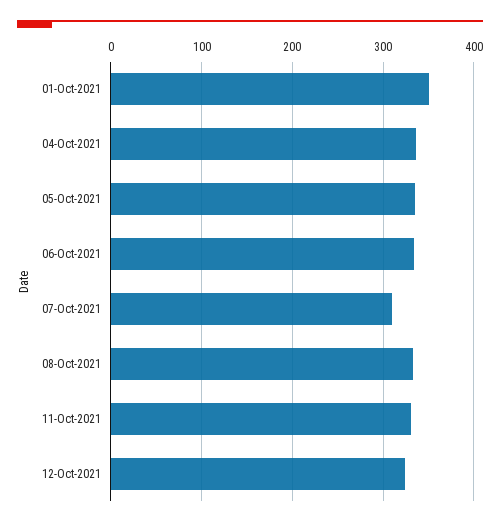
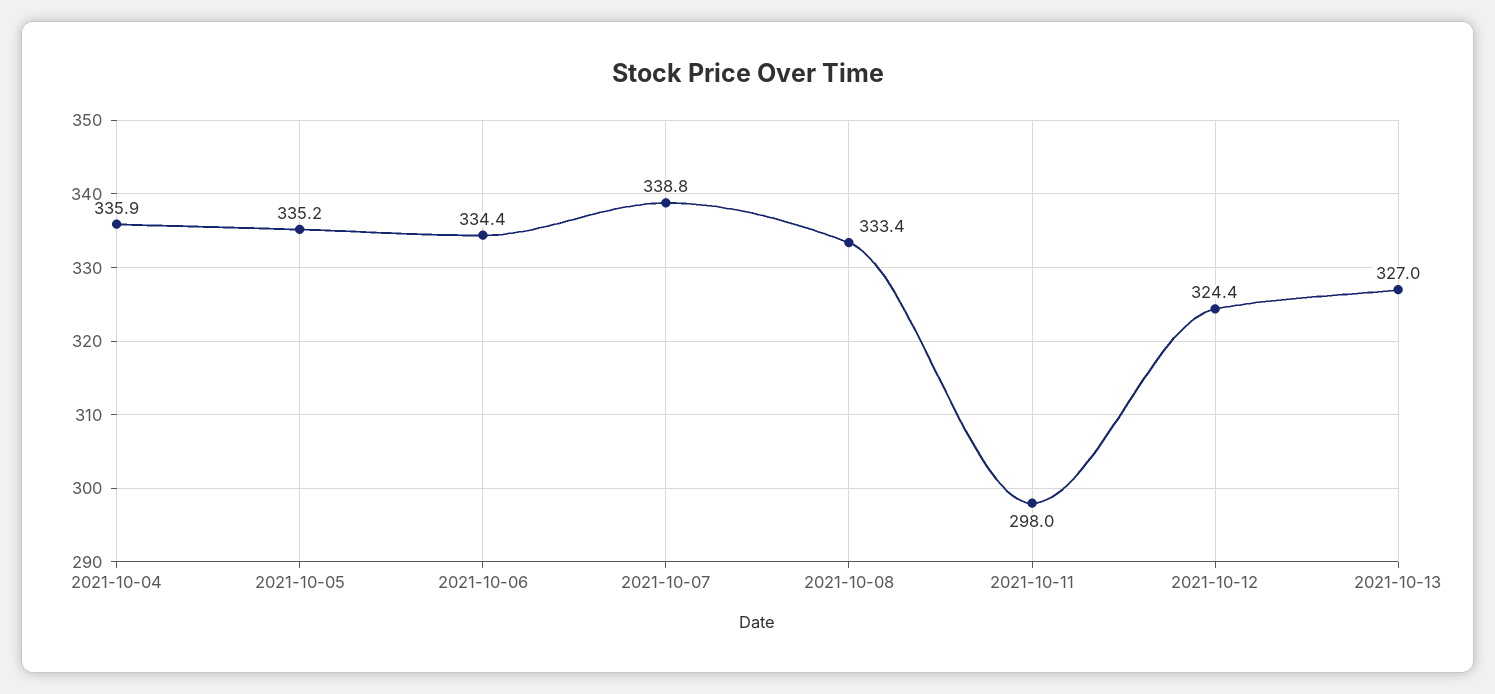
01-Oct-2021: 350 -> none
07-Oct-2021: 310 -> 338.8
11-Oct-2021: 330 -> 298
2021-10-13: none -> 327

